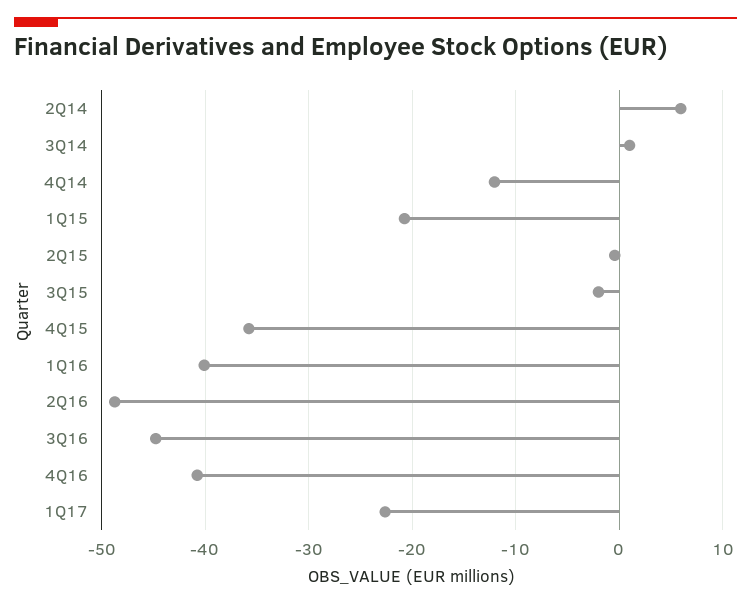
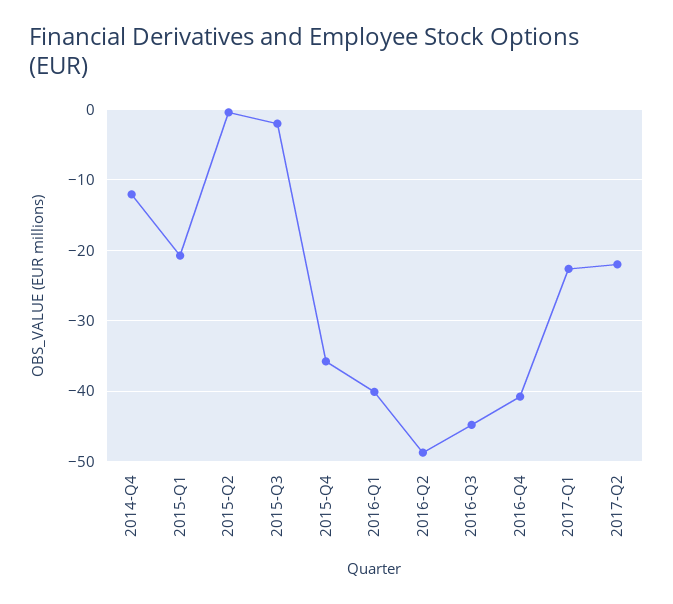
2Q14: 6 -> none
3Q14: 1 -> none
2017-Q2: none -> -22

